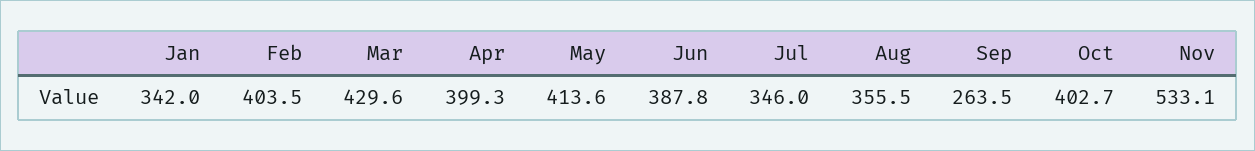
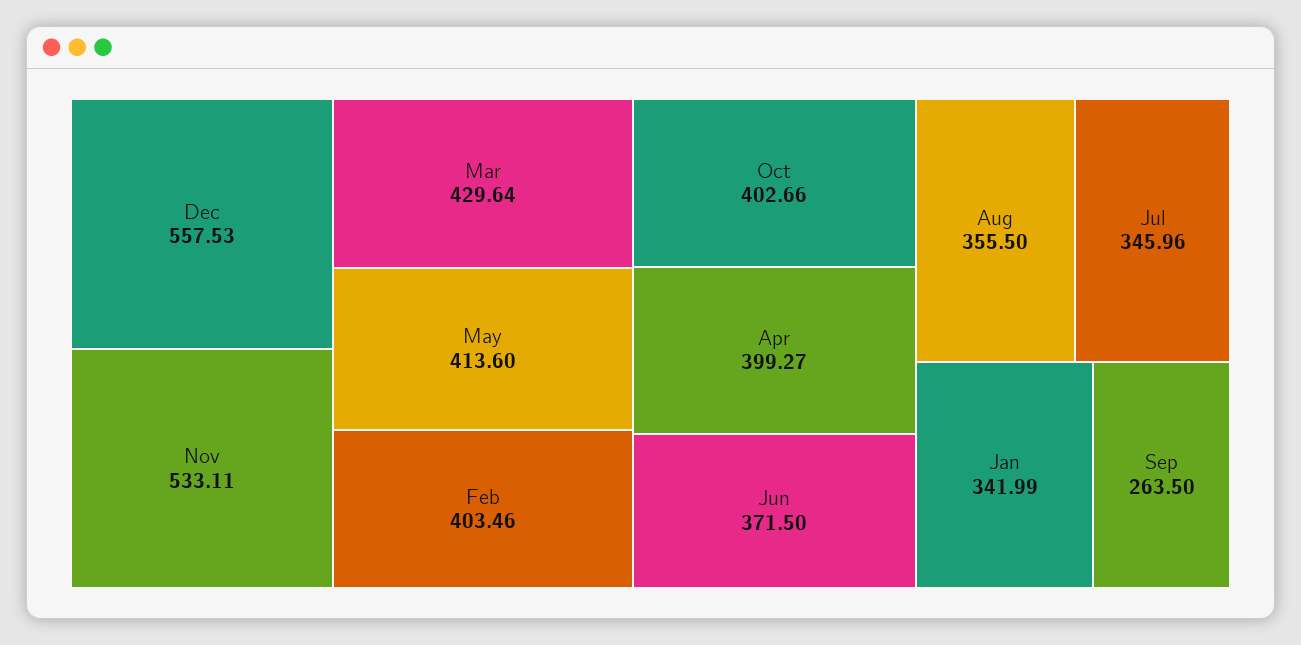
Jun: 387.8 -> 371.5
Dec: none -> 557.53

